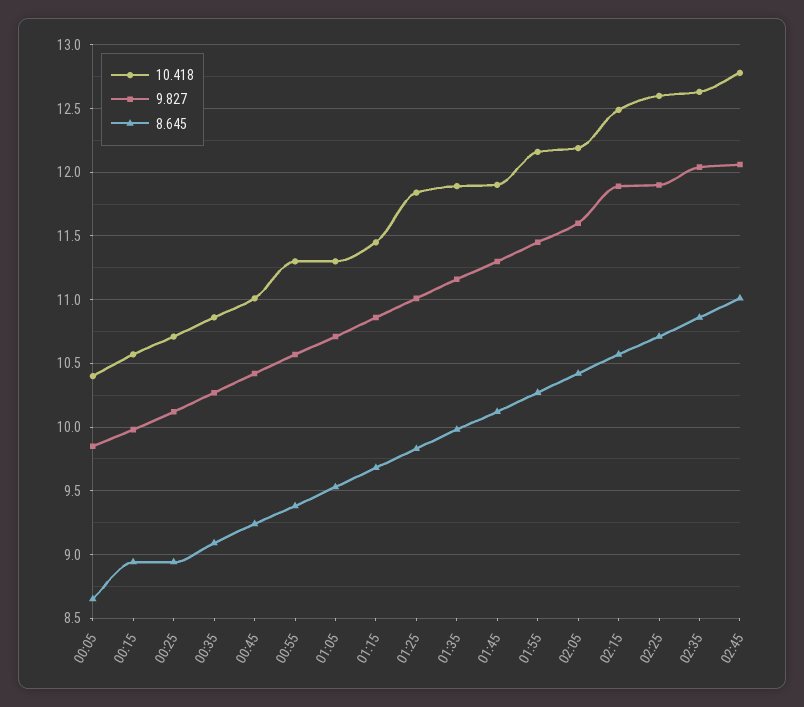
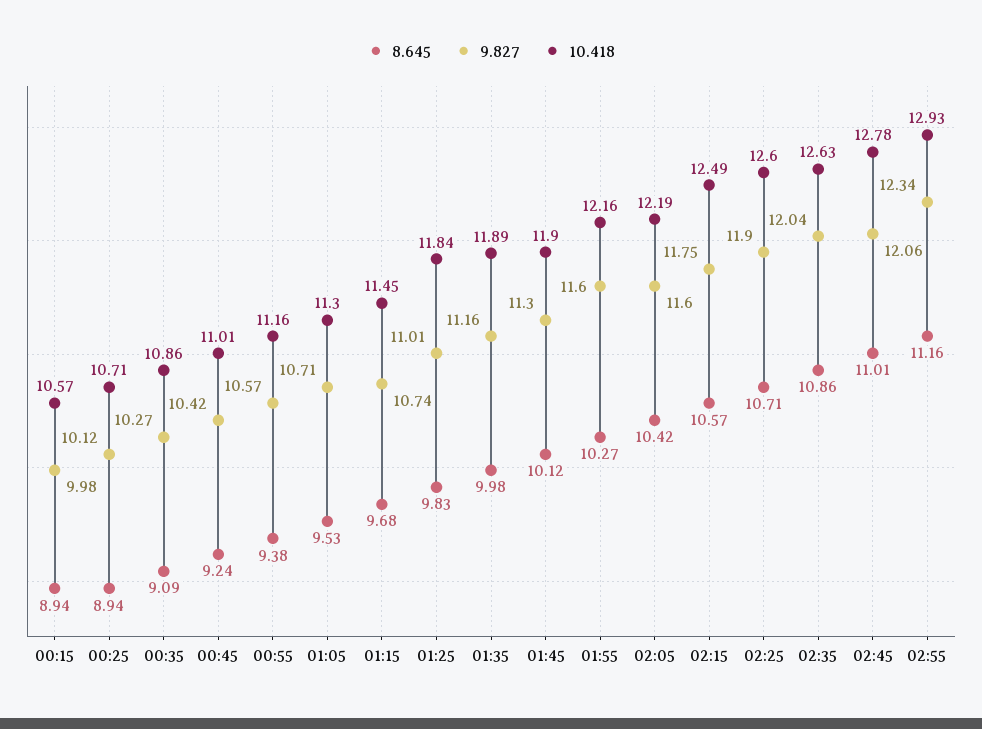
10.418, 00:05: 10.4 -> none
9.827, 00:05: 9.85 -> none
8.645, 00:05: 8.65 -> none
10.418, 00:55: 11.3 -> 11.16
9.827, 01:15: 10.85 -> 10.74
9.827, 01:55: 11.45 -> 11.6
9.827, 02:15: 11.9 -> 11.75
8.645, 02:55: none -> 11.16
9.827, 02:55: none -> 12.34
10.418, 02:55: none -> 12.93

